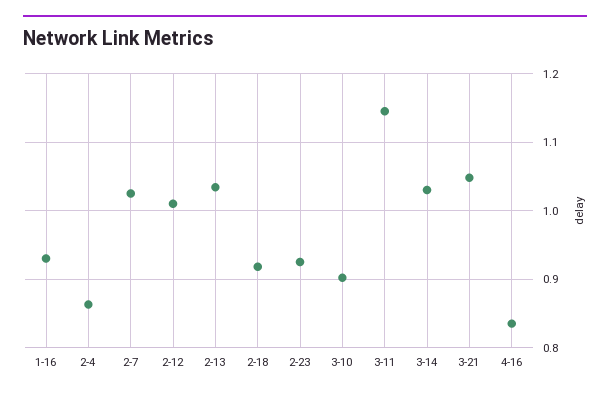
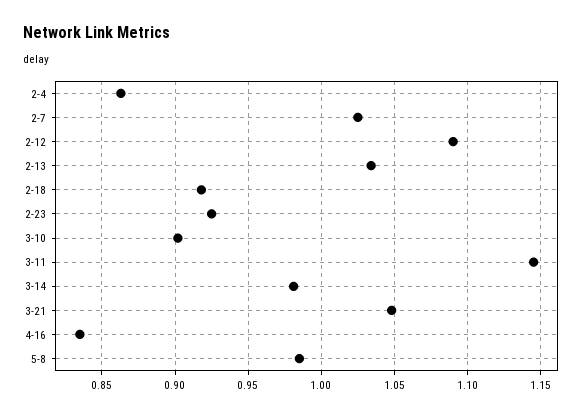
1-16: 0.93 -> none
2-12: 1.01 -> 1.09
3-14: 1.03 -> 0.98
5-8: none -> 0.985

